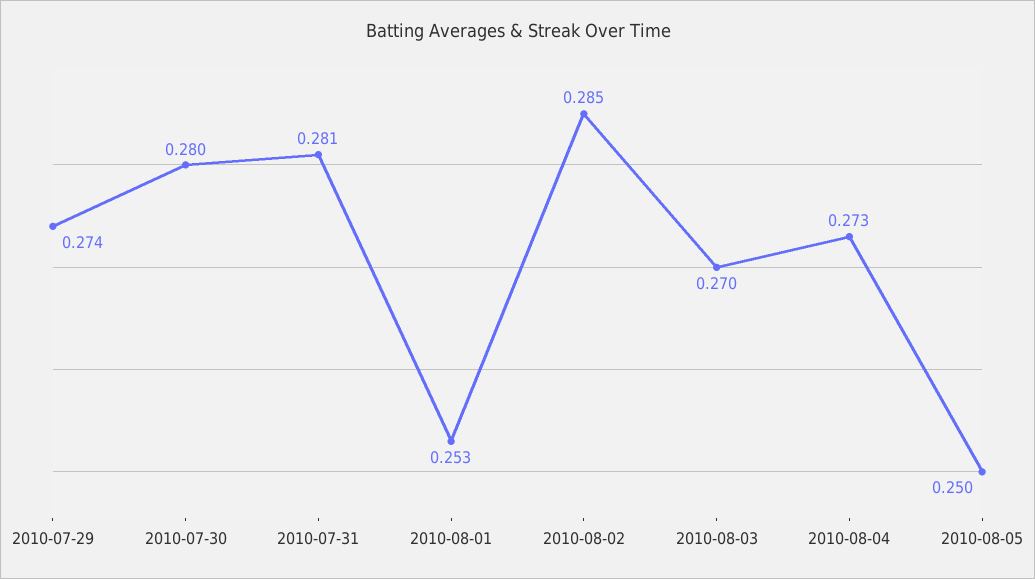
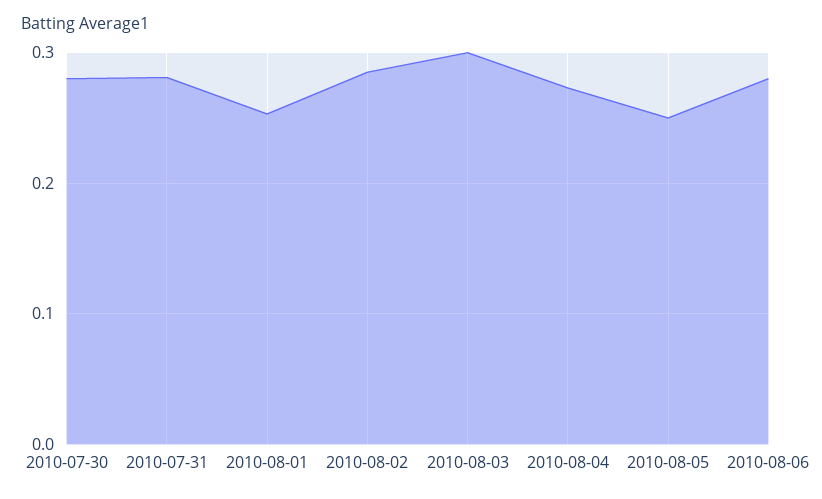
2010-07-29: 0.274 -> none
2010-08-03: 0.27 -> 0.3
2010-08-06: none -> 0.28

